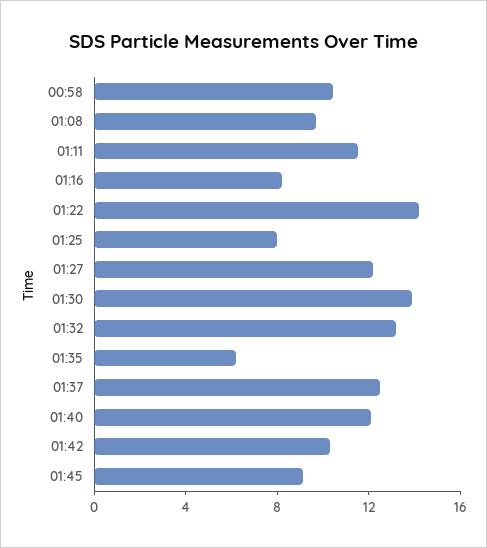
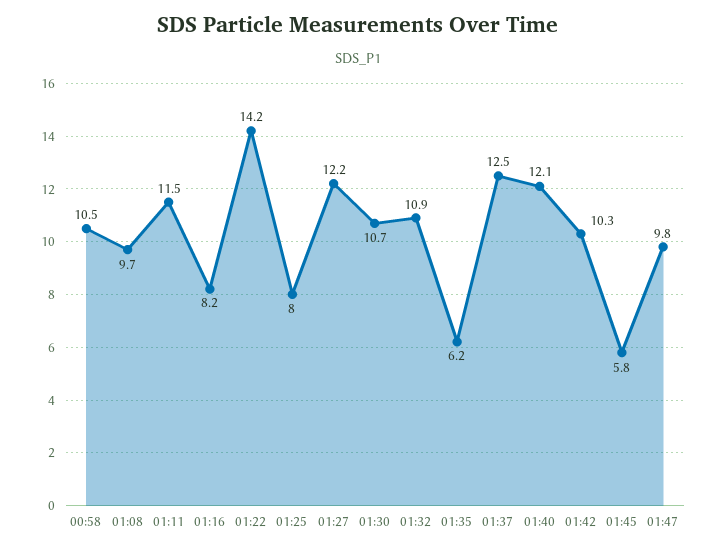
01:30: 14 -> 10.7
01:32: 13 -> 10.9
01:45: 9 -> 5.8
01:47: none -> 9.8

